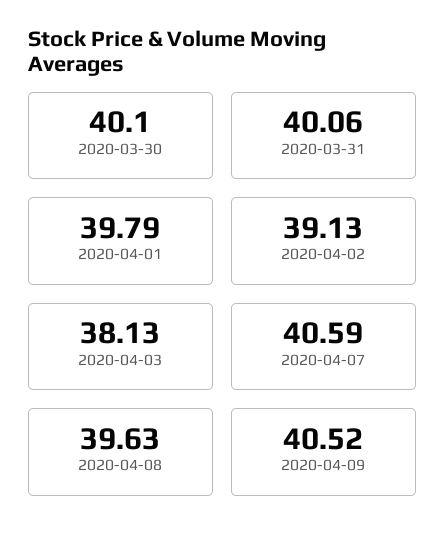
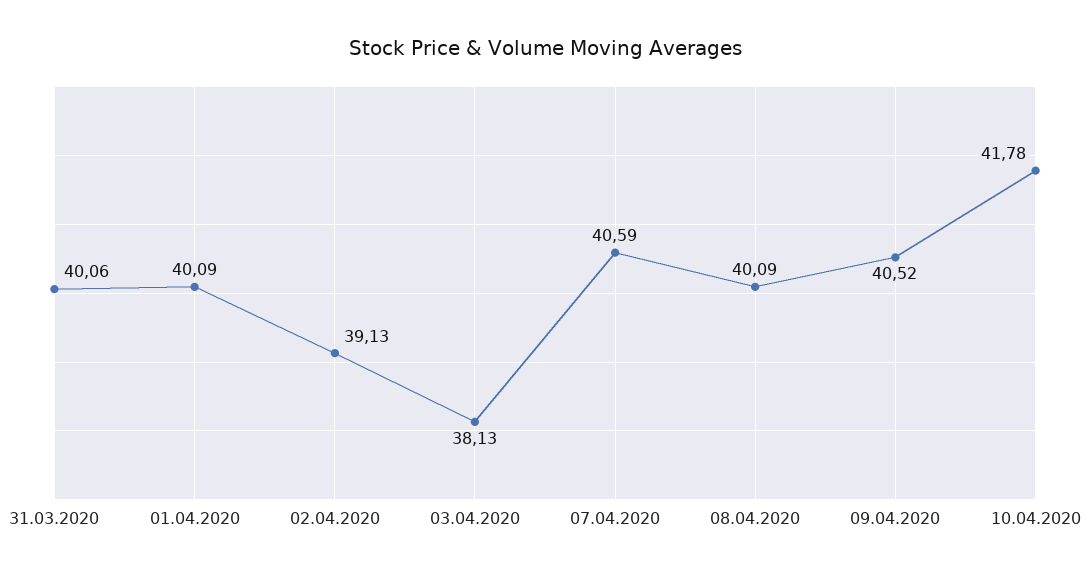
2020-03-30: 40.1 -> none
2020-04-01: 39.79 -> 40.09
2020-04-08: 39.63 -> 40.09
10.04.2020: none -> 41.78

